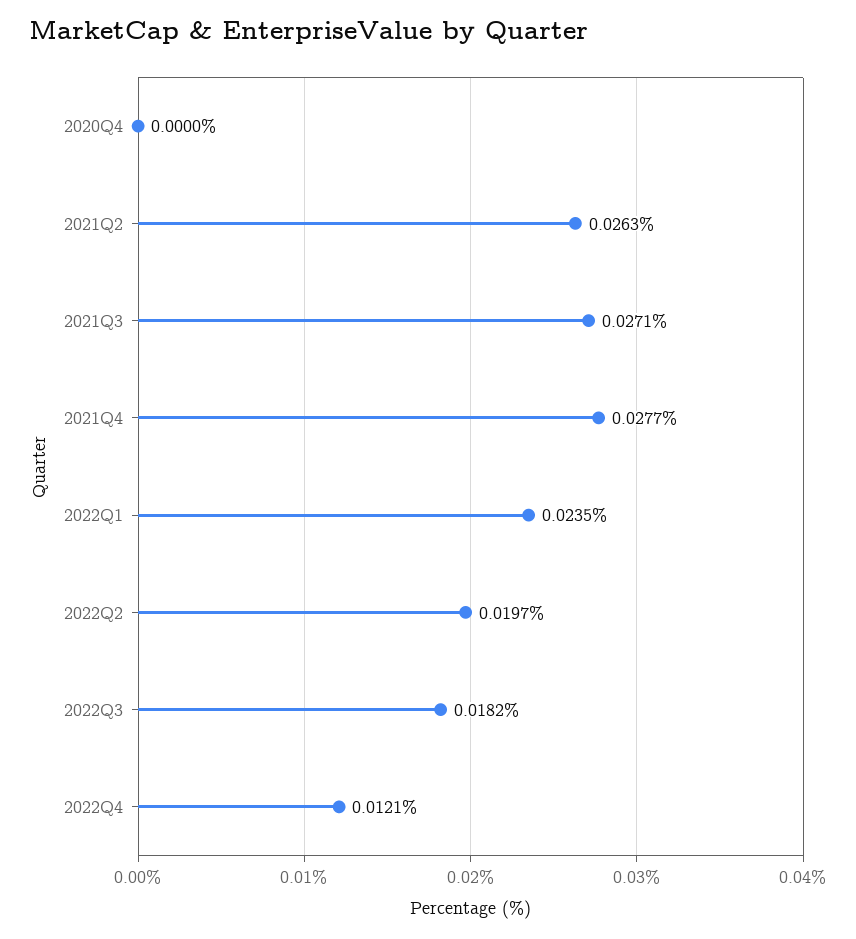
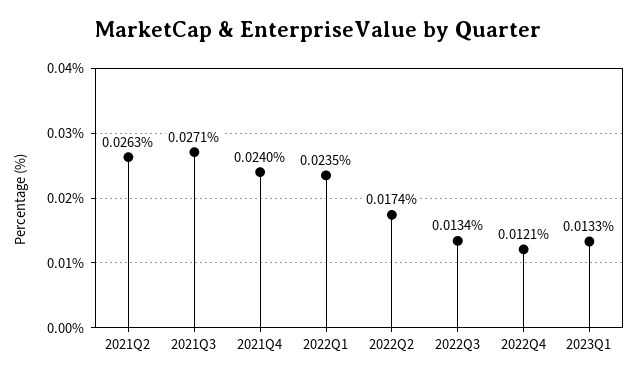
2020Q4: 0 -> none
2021Q4: 0.0277 -> 0.024
2022Q2: 0.0197 -> 0.0174
2022Q3: 0.0182 -> 0.0134
2023Q1: none -> 0.0133

